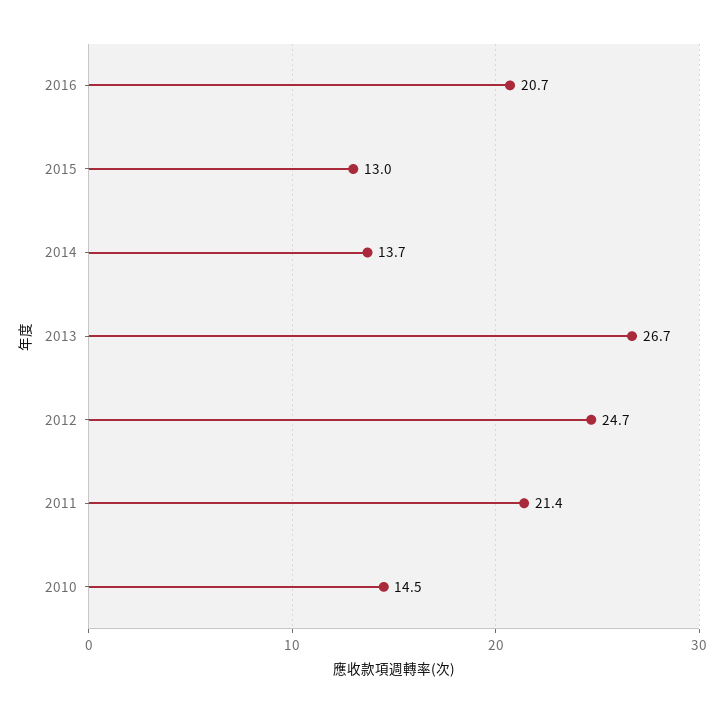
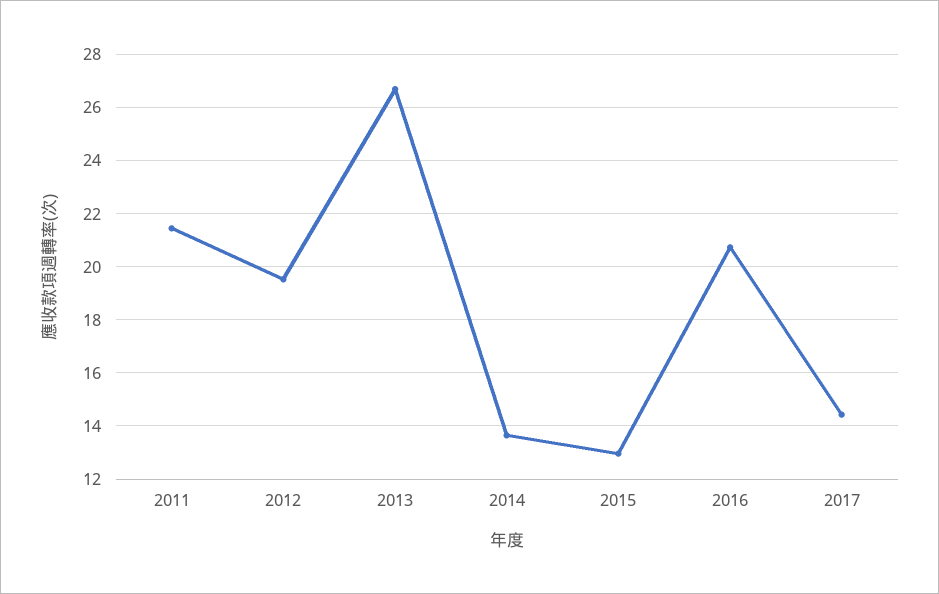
2012: 24.7 -> 19.5
2010: 14.5 -> none
2017: none -> 14.5

